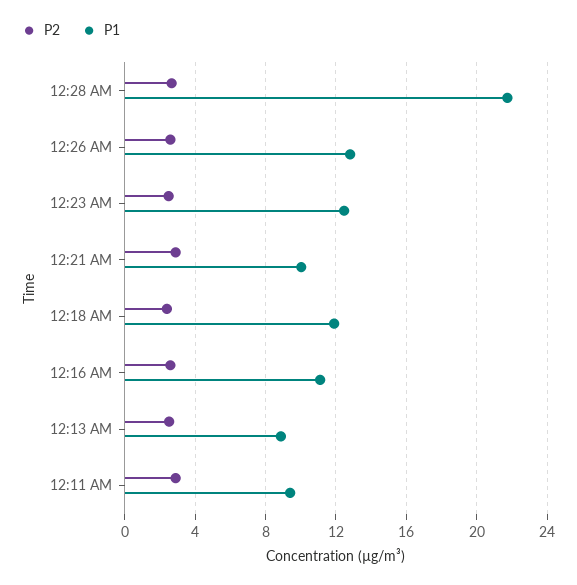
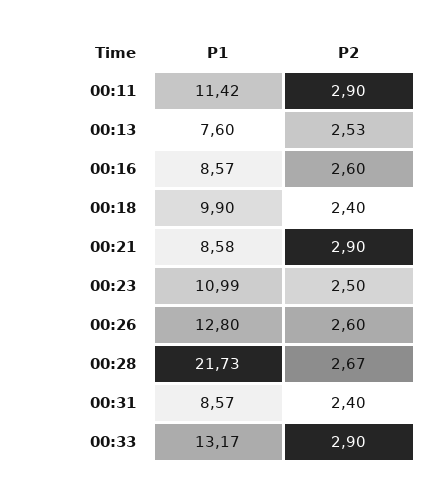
P1, 12:23 AM: 12.5 -> 10.99
P1, 12:21 AM: 10 -> 8.58
P1, 12:18 AM: 12 -> 9.9
P1, 12:16 AM: 11 -> 8.57
P1, 12:13 AM: 9 -> 7.6
P1, 12:11 AM: 9.5 -> 11.42
P1, 00:31: none -> 8.57
P2, 00:31: none -> 2.4
P1, 00:33: none -> 13.17
P2, 00:33: none -> 2.9

